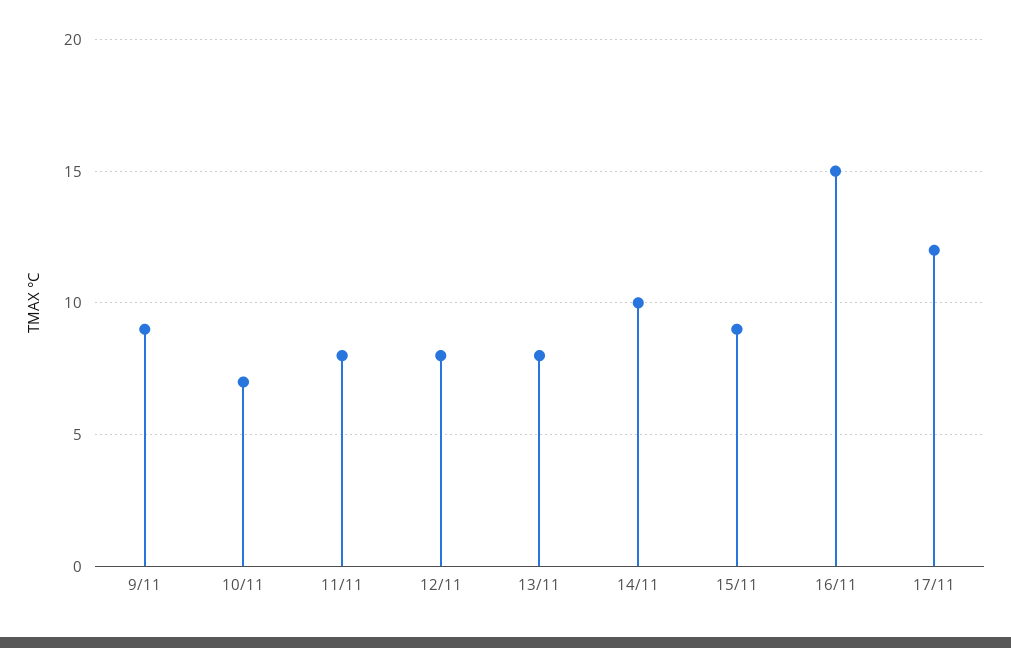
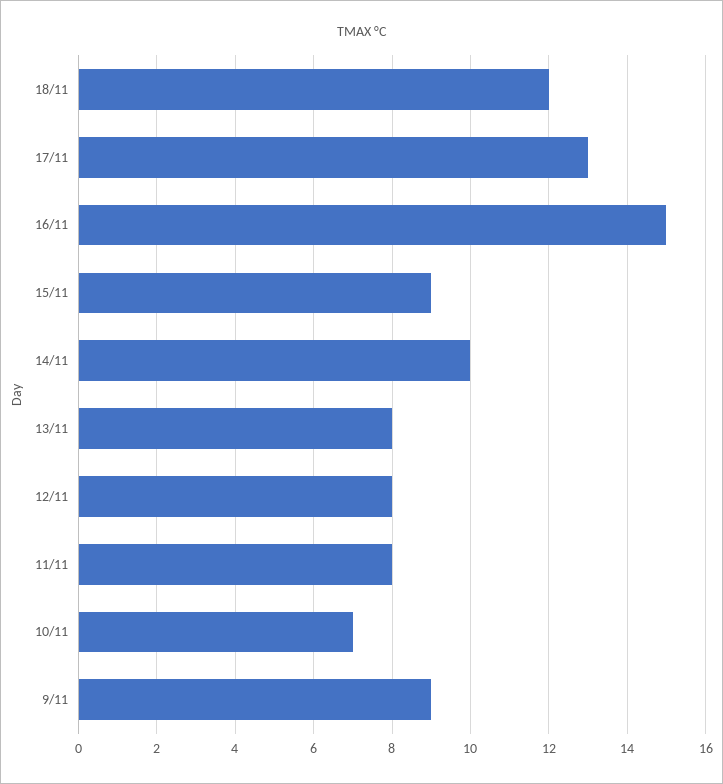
17/11: 12 -> 13
18/11: none -> 12

